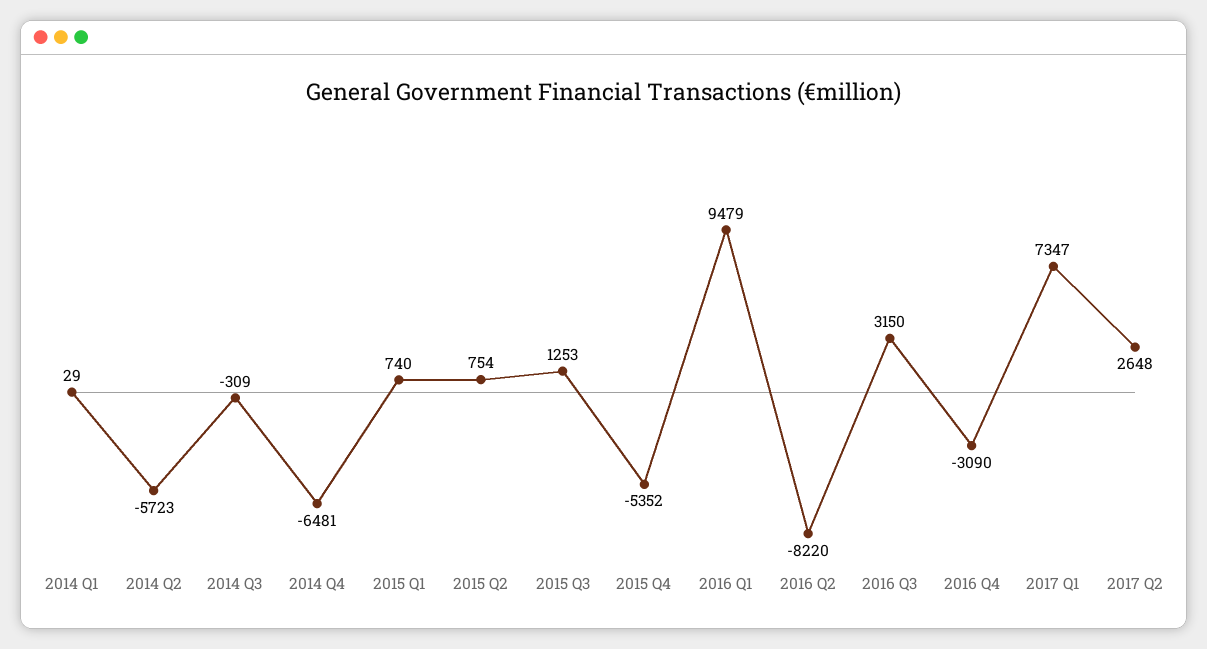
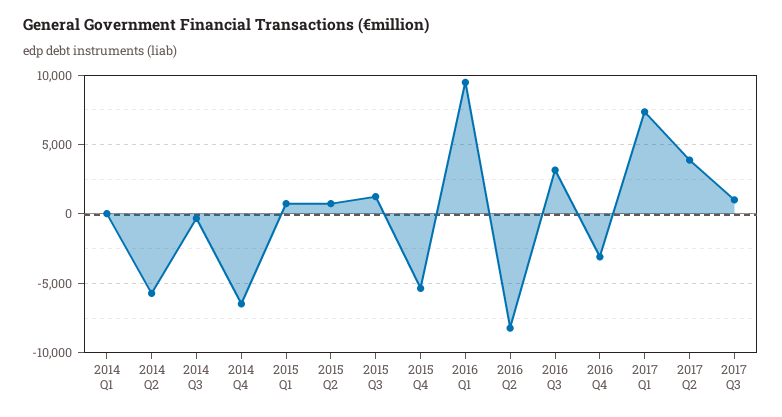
2017 Q2: 2648 -> 4000
2017 Q3: none -> 1000

